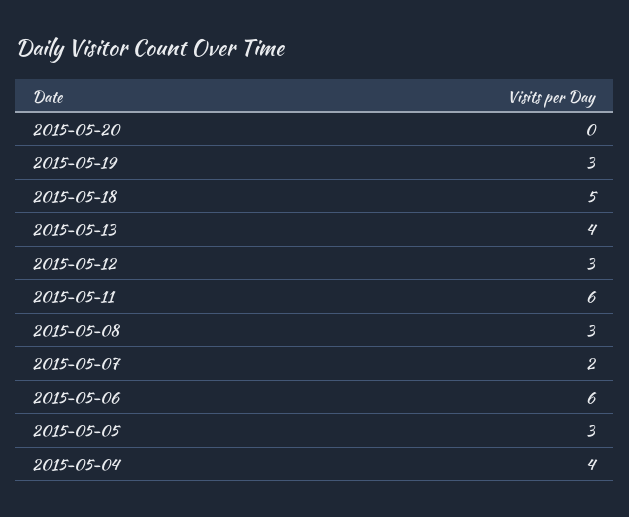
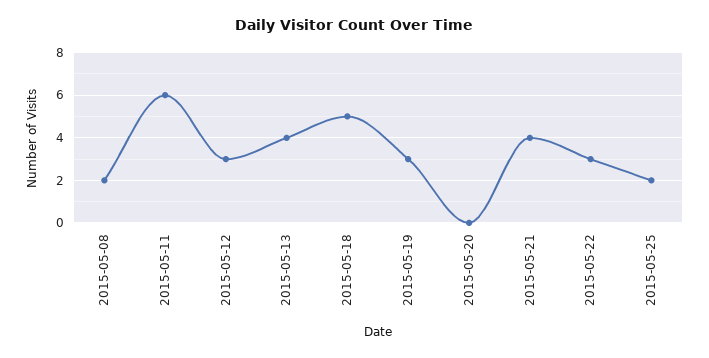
2015-05-08: 3 -> 2
2015-05-07: 2 -> none
2015-05-06: 6 -> none
2015-05-05: 3 -> none
2015-05-04: 4 -> none
2015-05-21: none -> 4
2015-05-22: none -> 3
2015-05-25: none -> 2

